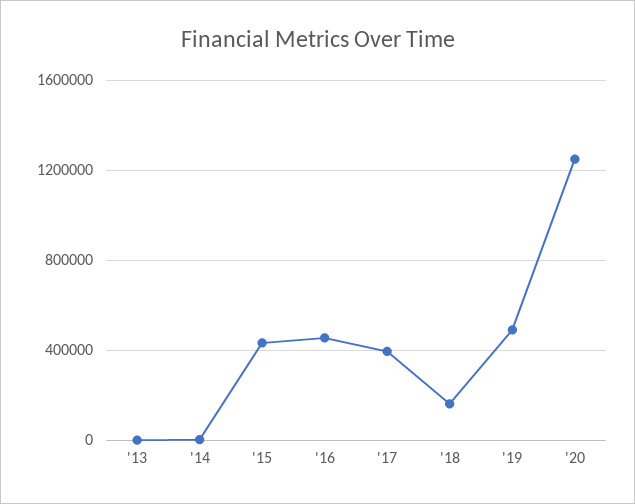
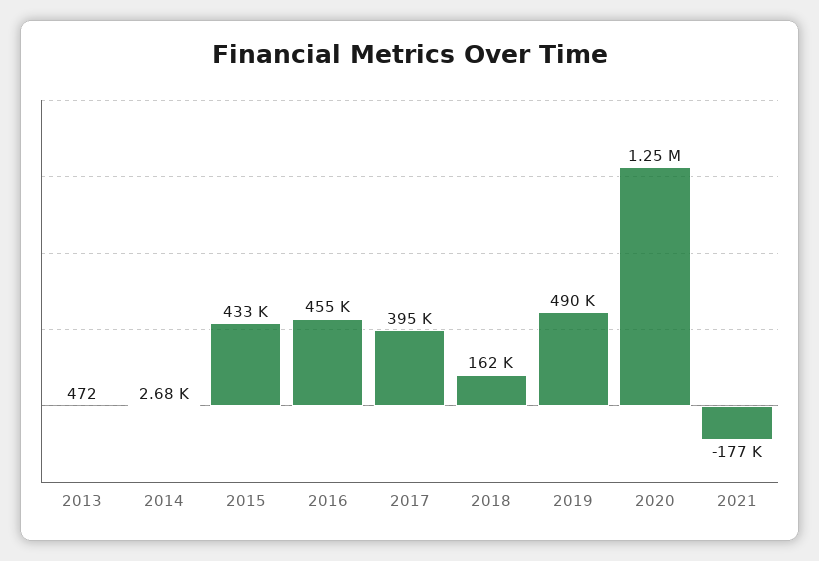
2021: none -> -177000

